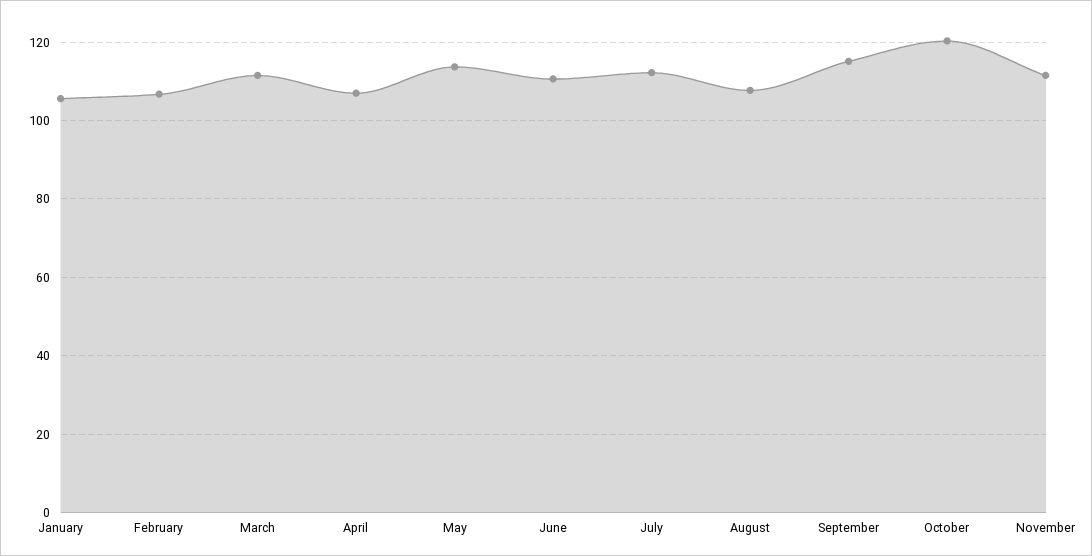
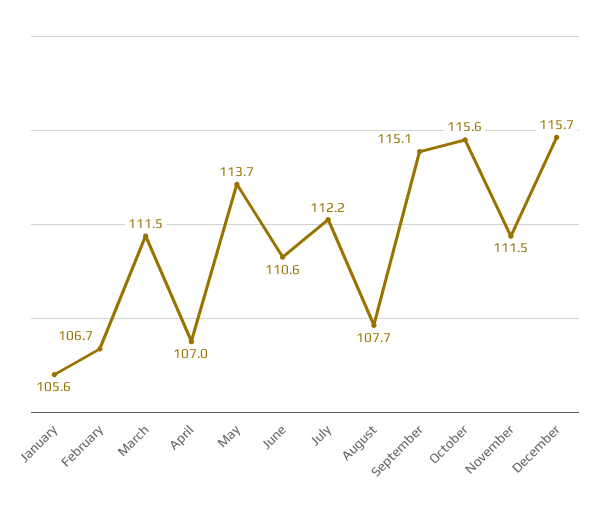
October: 120 -> 115.6
December: none -> 115.7

